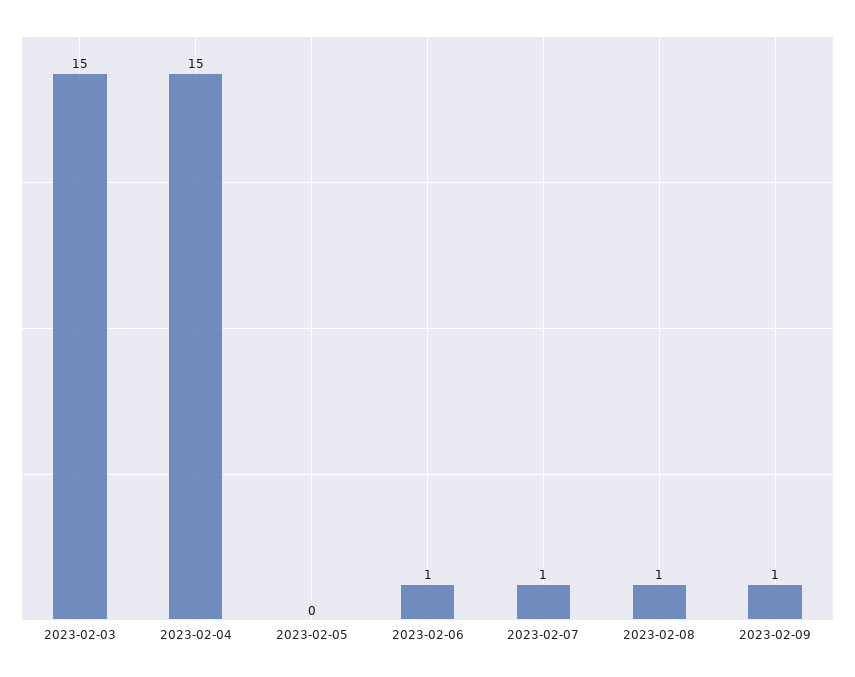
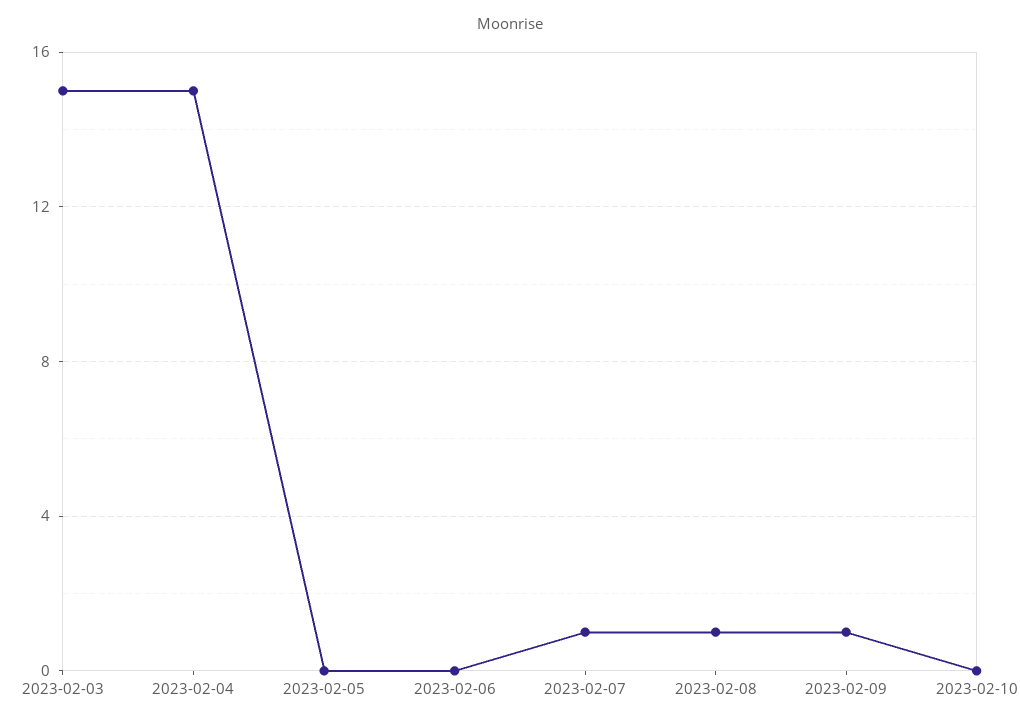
2023-02-06: 1 -> 0
2023-02-10: none -> 0

